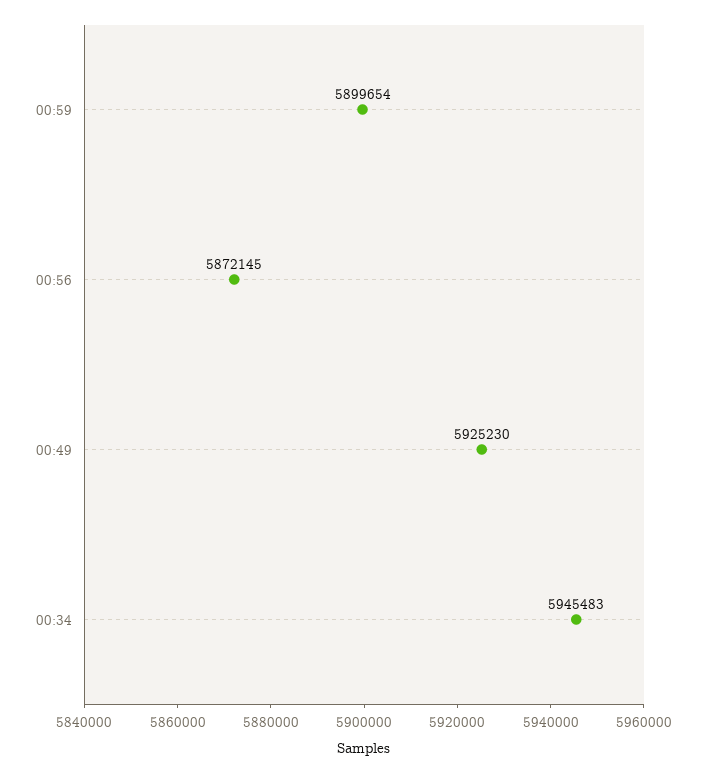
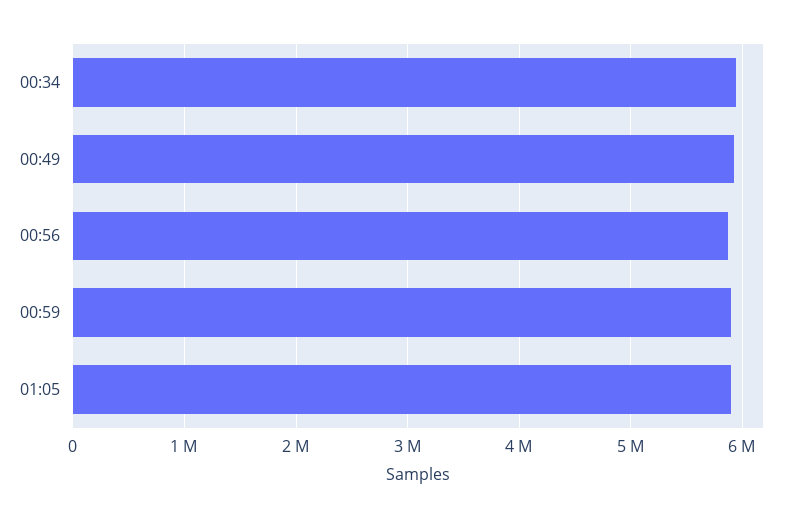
01:05: none -> 5900000

